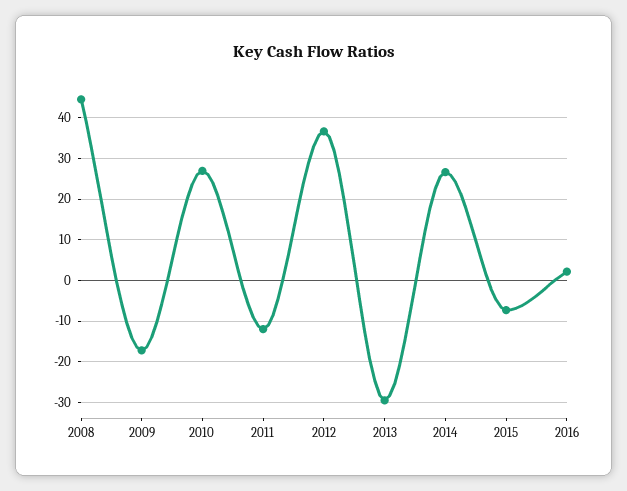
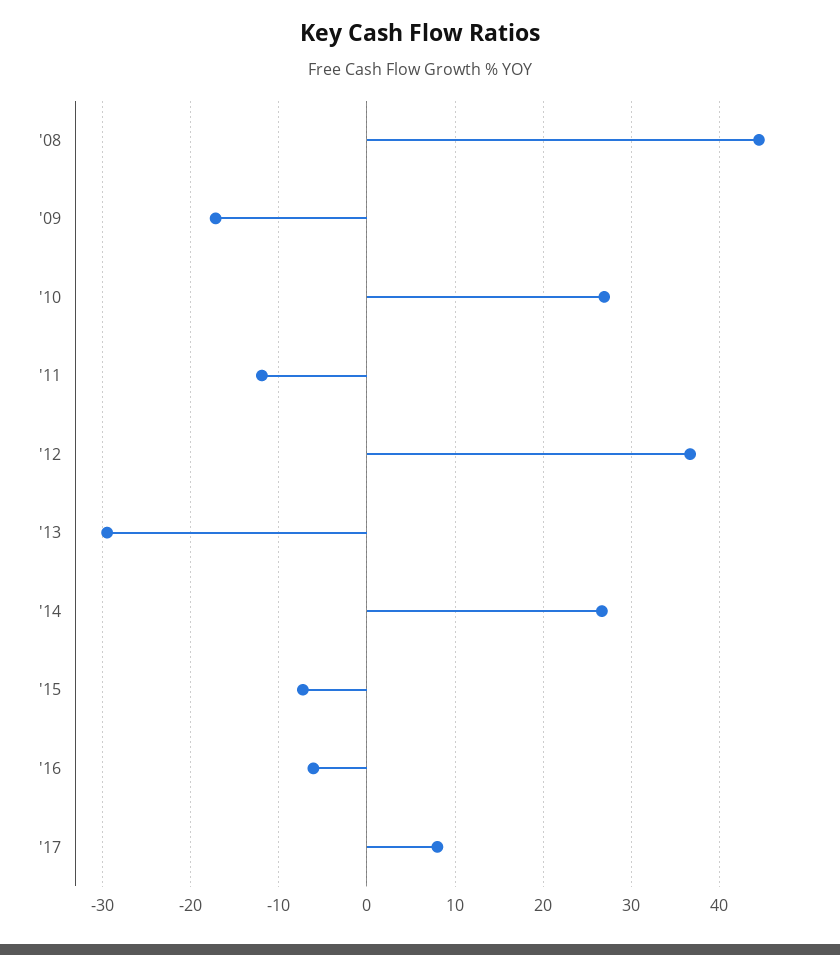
2016: 2 -> -6
'17: none -> 8

